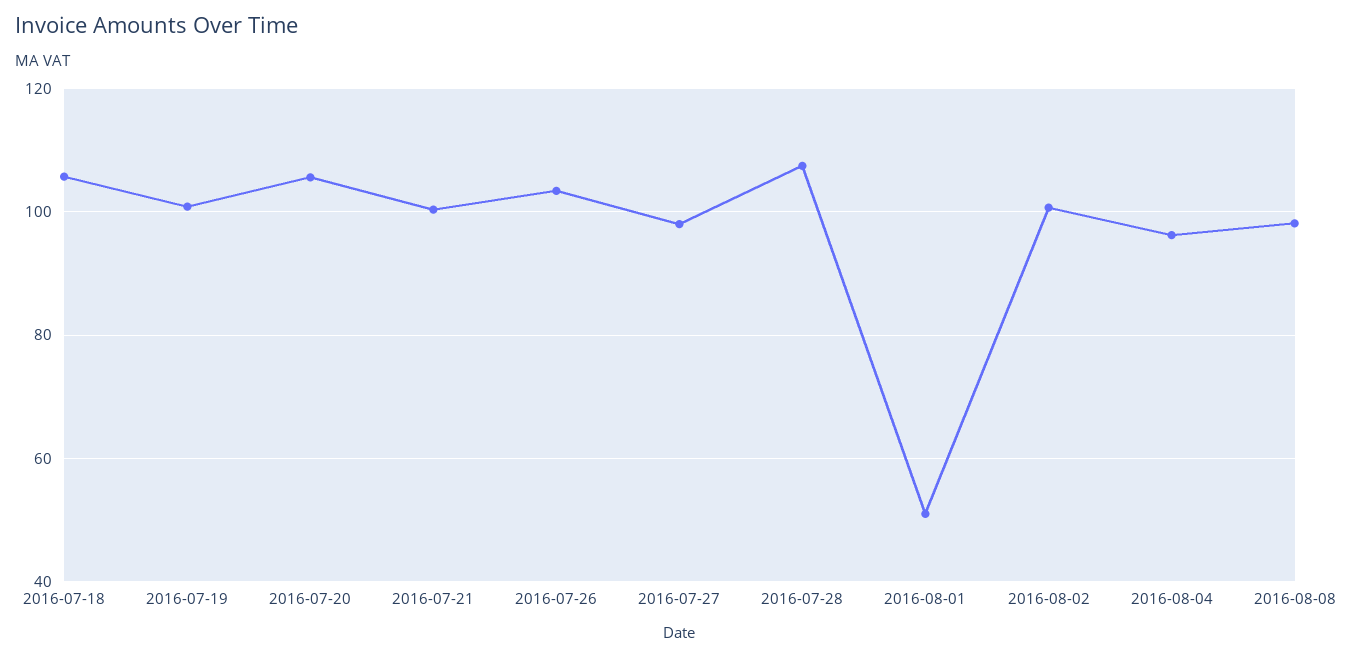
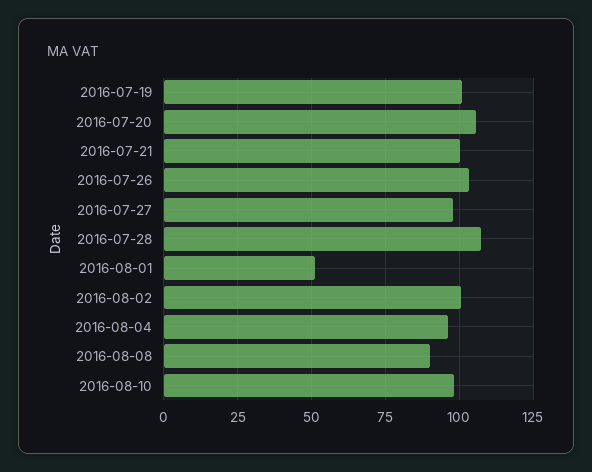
2016-07-18: 106 -> none
2016-08-08: 98 -> 90
2016-08-10: none -> 97.5

